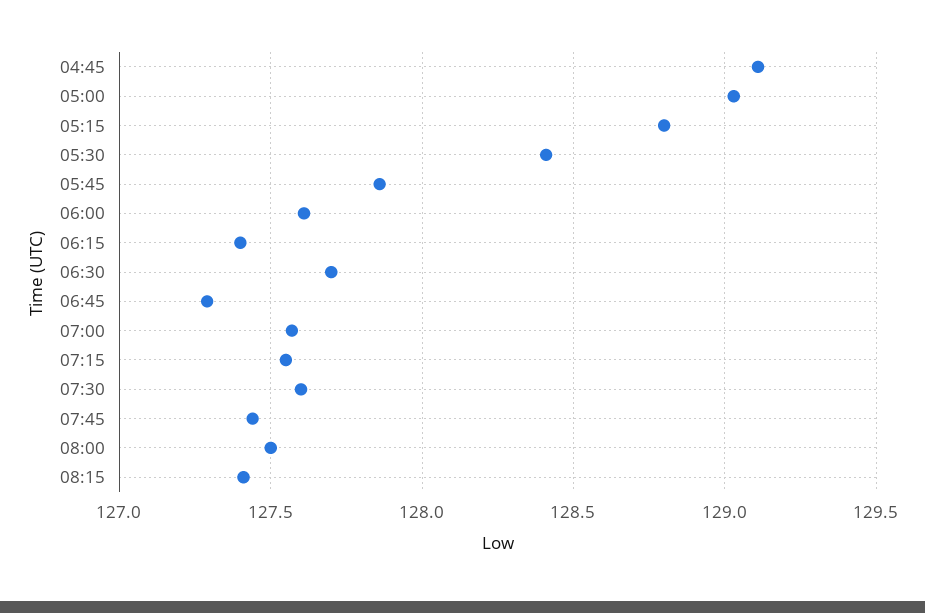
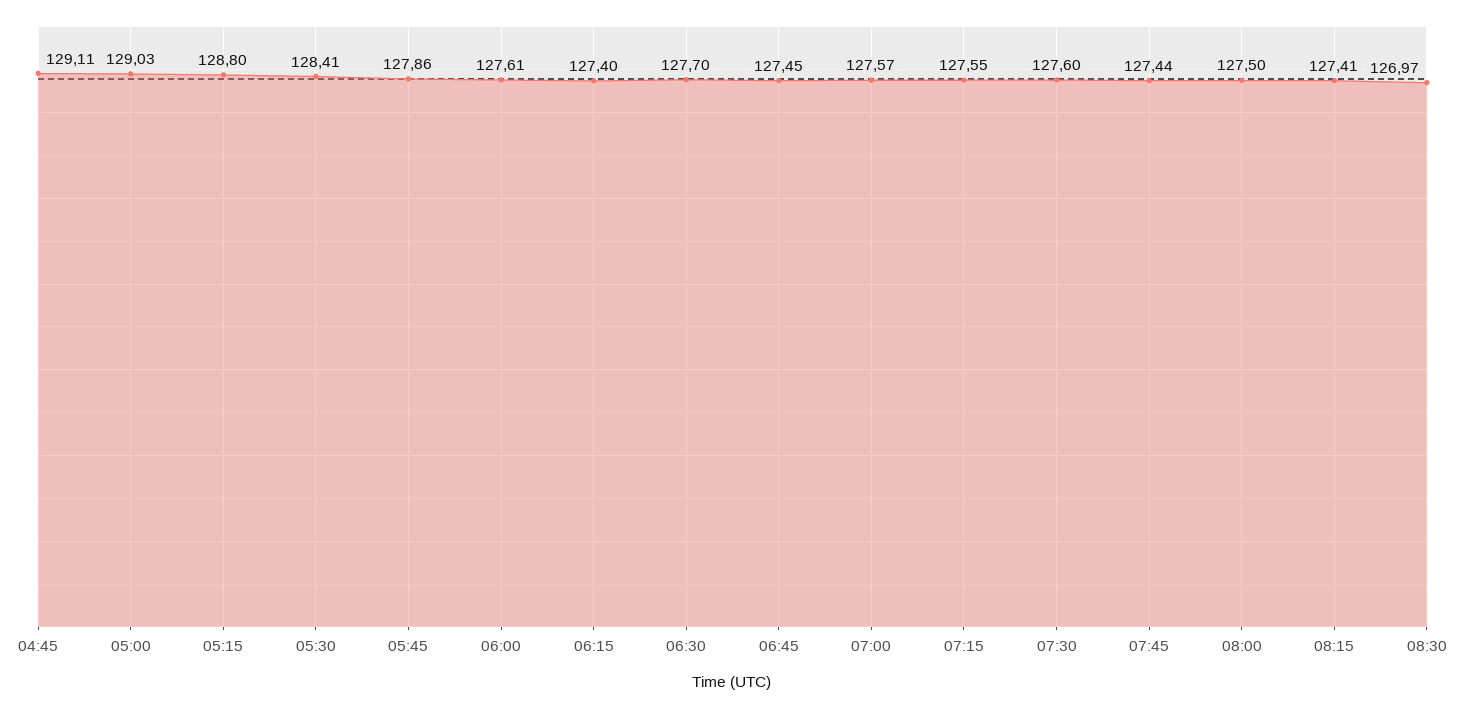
06:45: 127.3 -> 127.45
08:30: none -> 126.97

